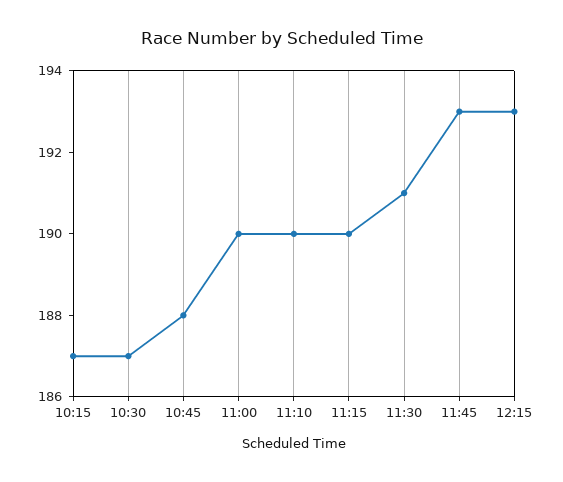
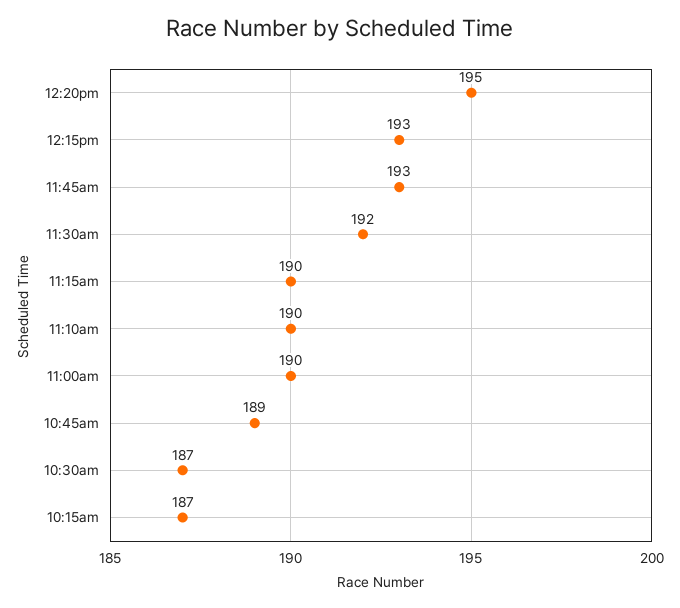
10:45: 188 -> 189
11:30: 191 -> 192
12:20pm: none -> 195

